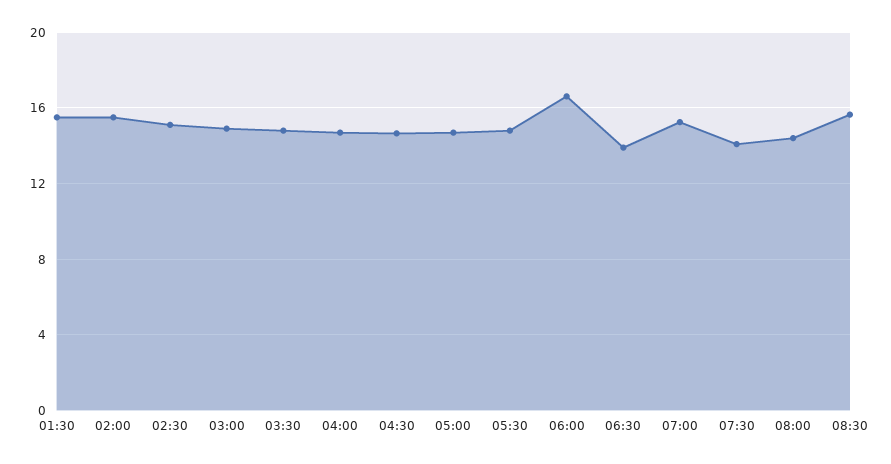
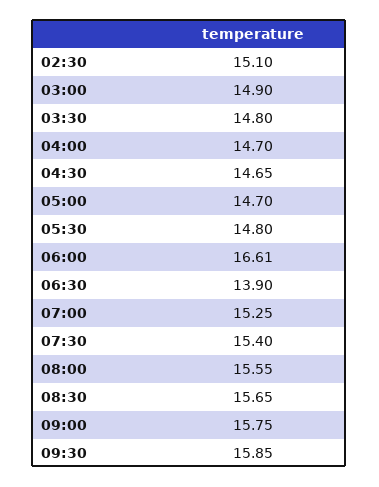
01:30: 15.5 -> none
02:00: 15.5 -> none
07:30: 14 -> 15.4
08:00: 14.5 -> 15.55
09:00: none -> 15.75
09:30: none -> 15.85

